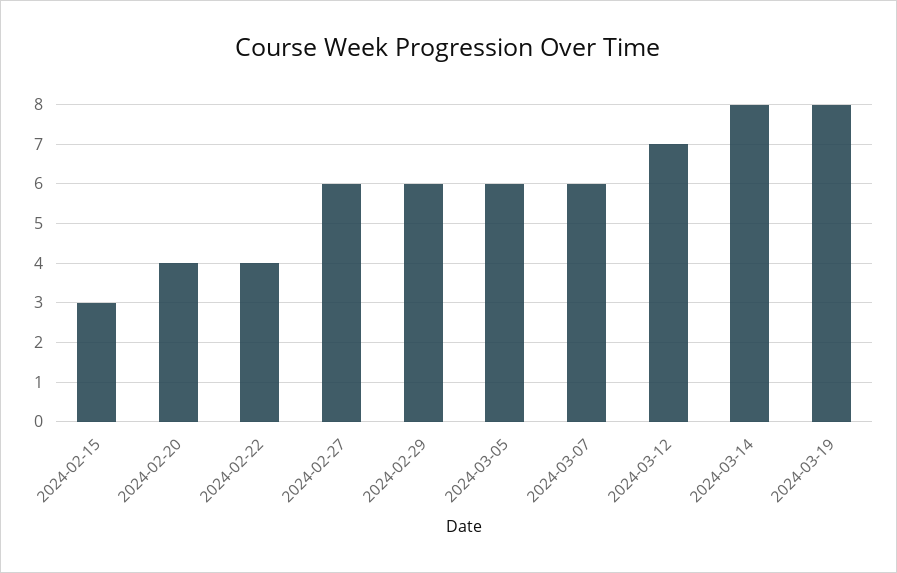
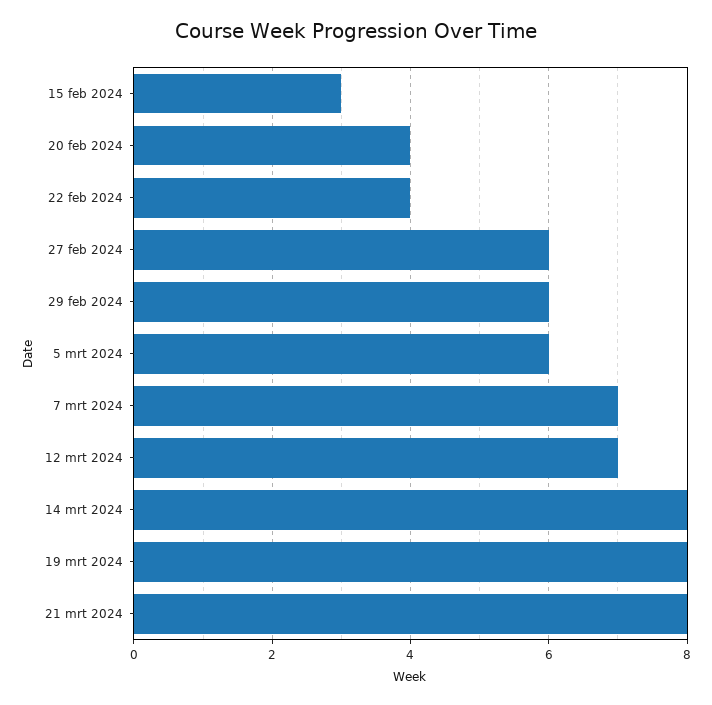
2024-03-07: 6 -> 7
21 mrt 2024: none -> 8

